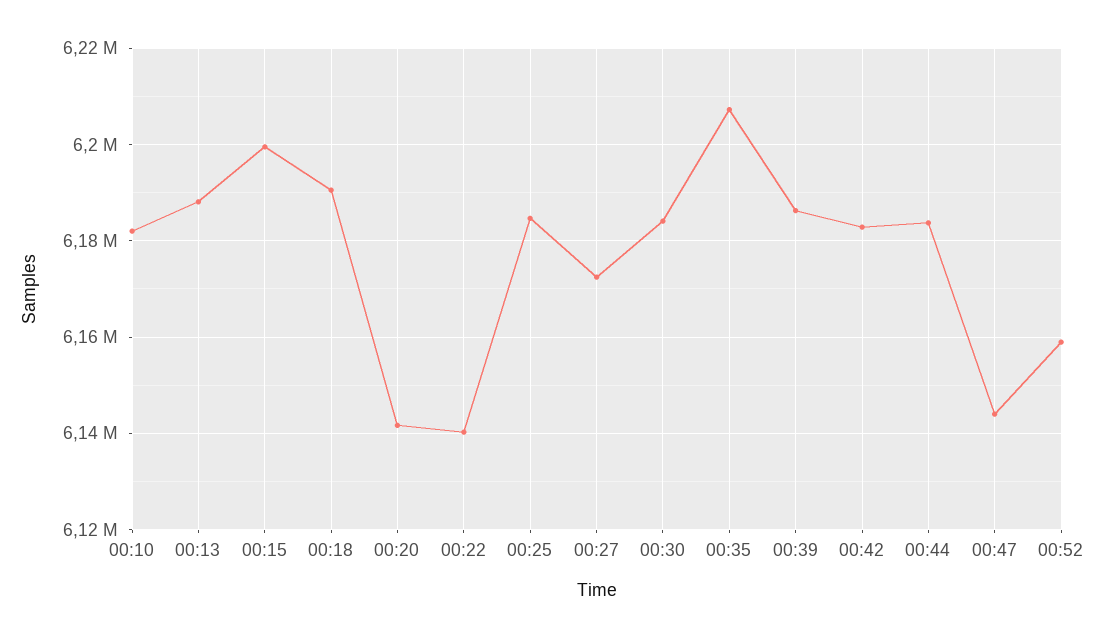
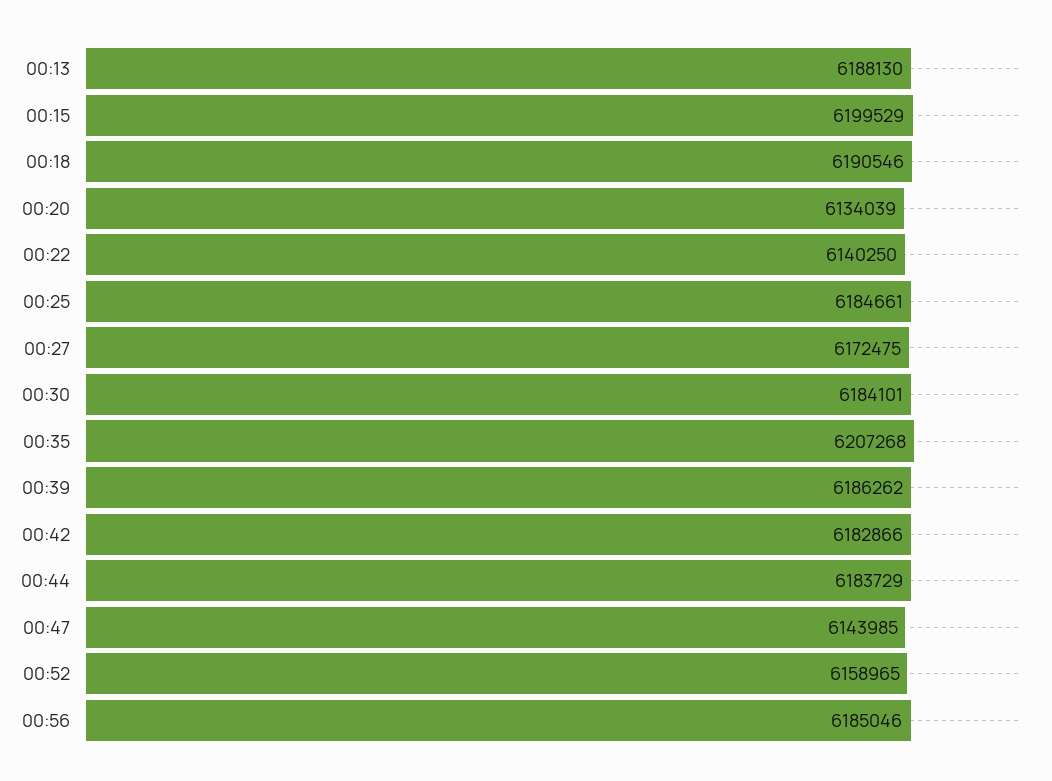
00:10: 6182000 -> none
00:20: 6142000 -> 6134039
00:56: none -> 6185046

